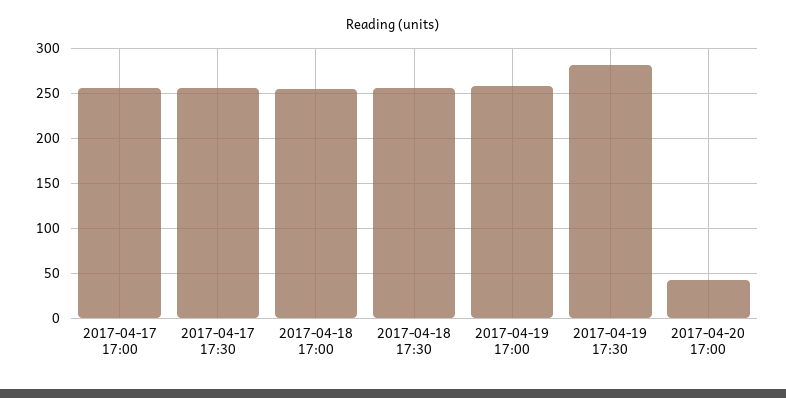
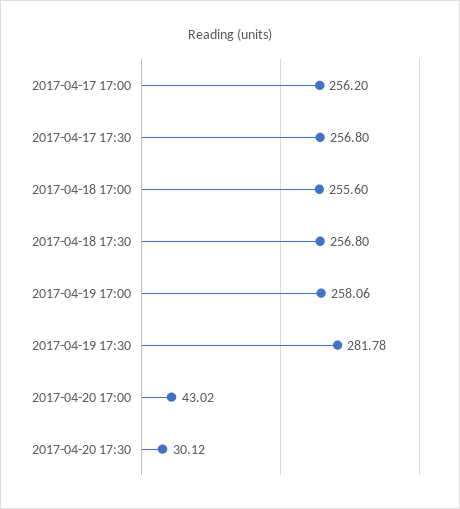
2017-04-20 17:30: none -> 30.12

